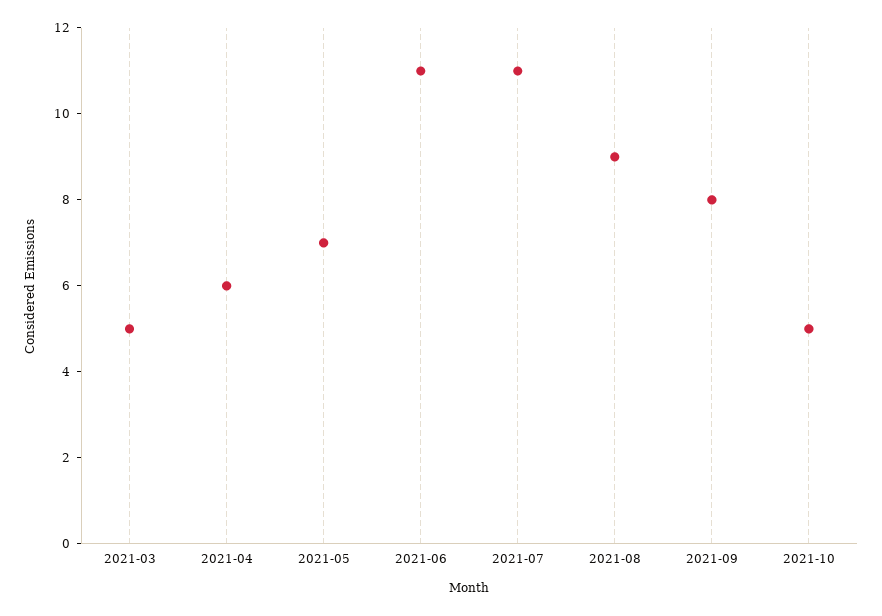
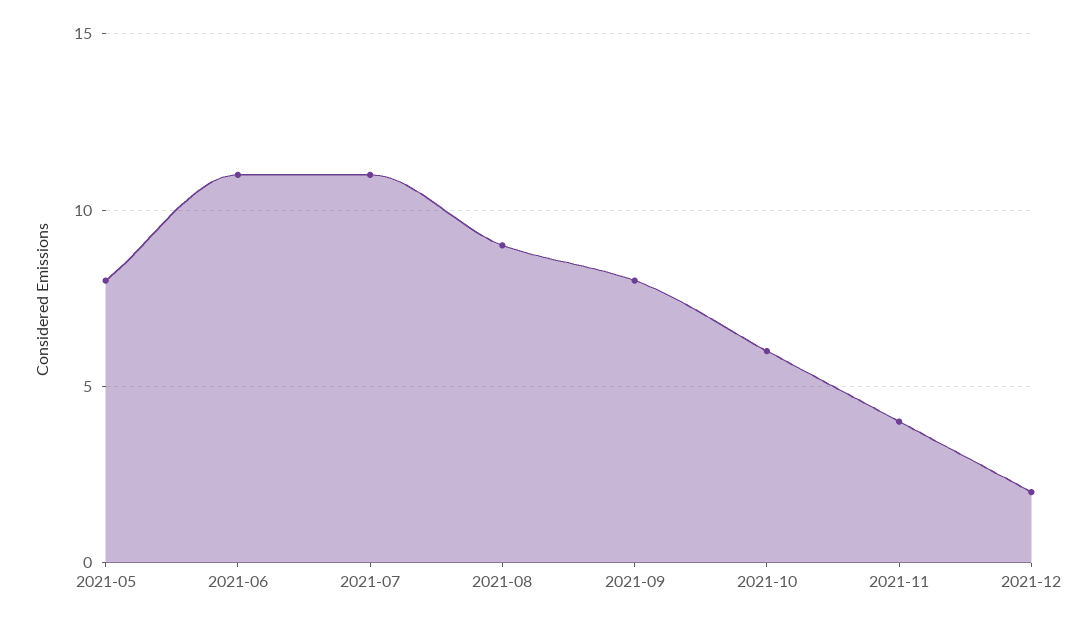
2021-03: 5 -> none
2021-04: 6 -> none
2021-05: 7 -> 8
2021-10: 5 -> 6
2021-11: none -> 4
2021-12: none -> 2

